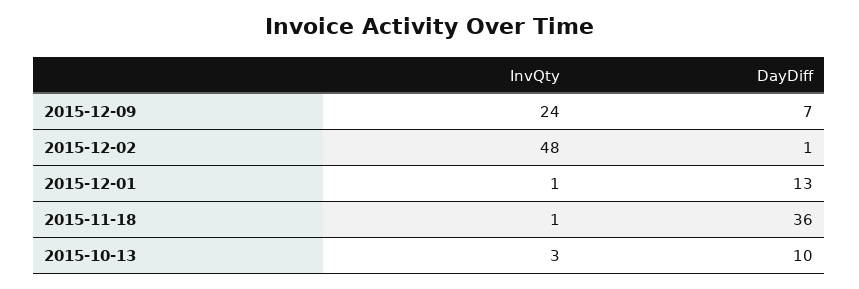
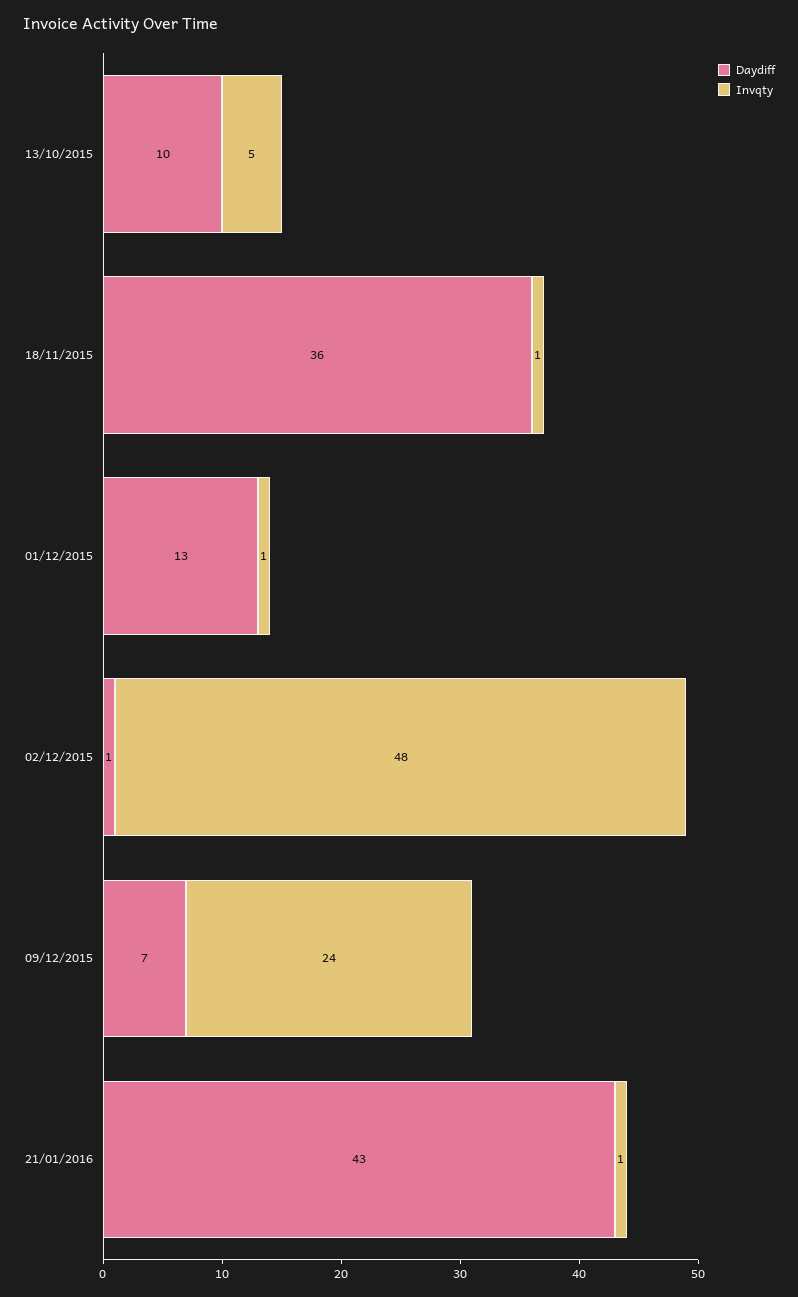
InvQty, 2015-10-13: 3 -> 5
DayDiff, 21/01/2016: none -> 43
InvQty, 21/01/2016: none -> 1

